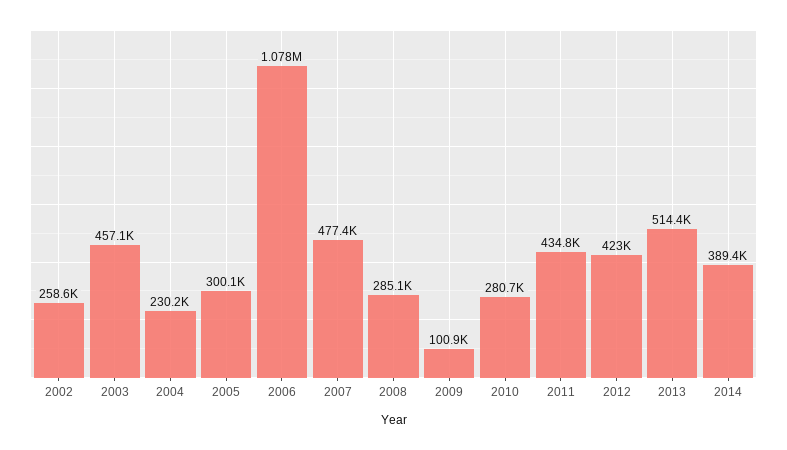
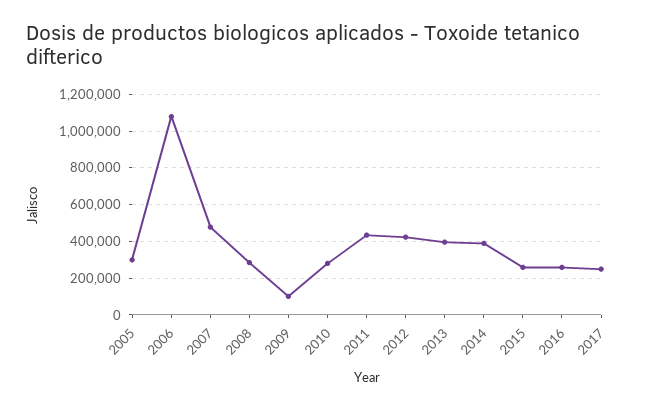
2002: 258600 -> none
2003: 457100 -> none
2004: 230200 -> none
2013: 514400 -> 400000
2015: none -> 250000
2016: none -> 250000
2017: none -> 250000

